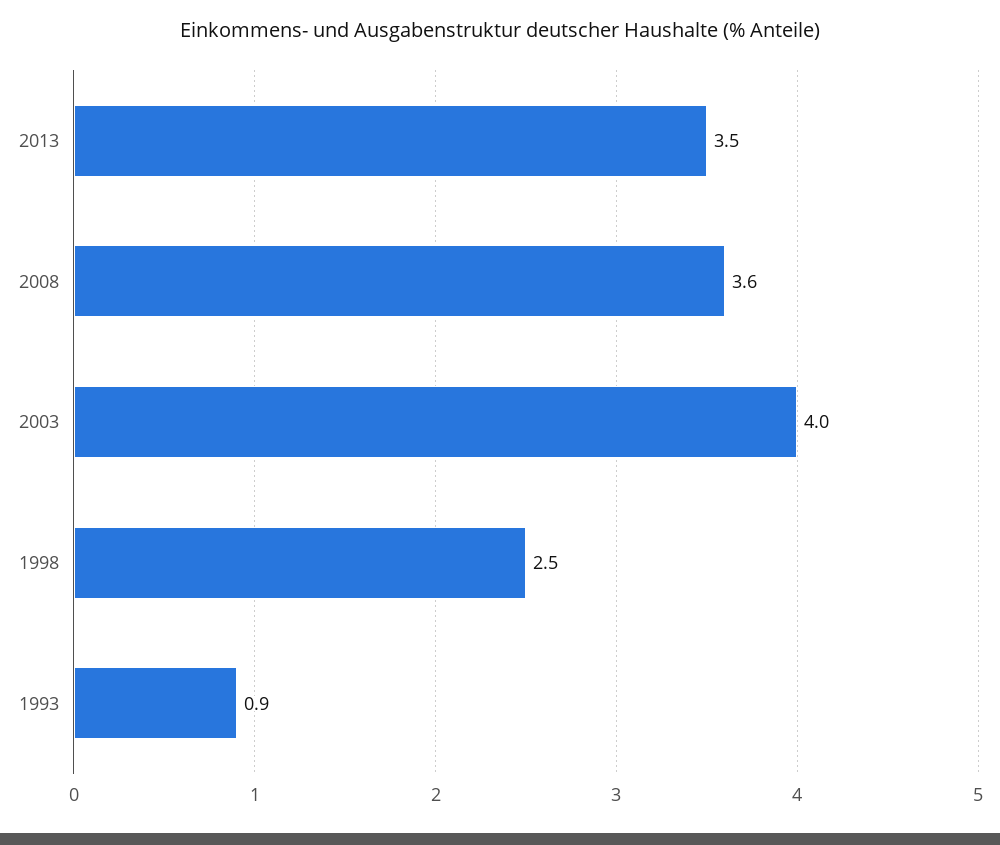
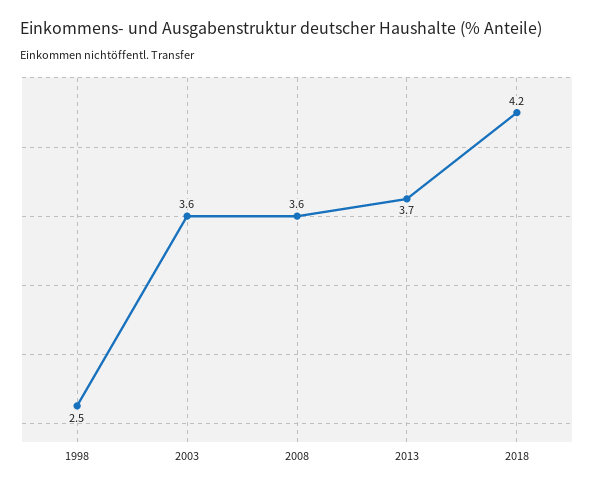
2013: 3.5 -> 3.7
2003: 4 -> 3.6
1993: 0.9 -> none
2018: none -> 4.2

